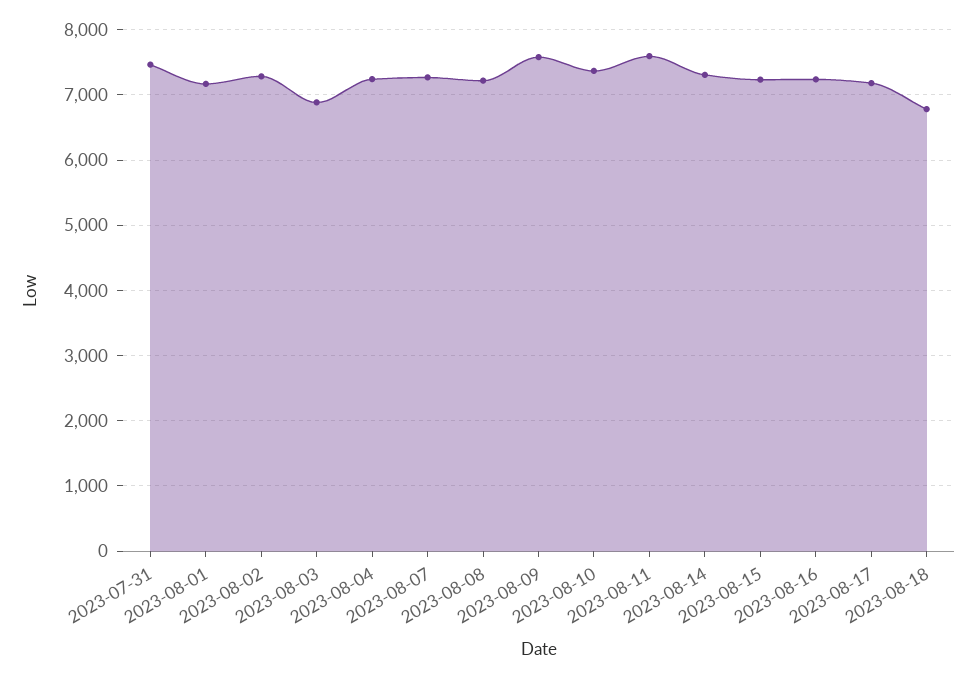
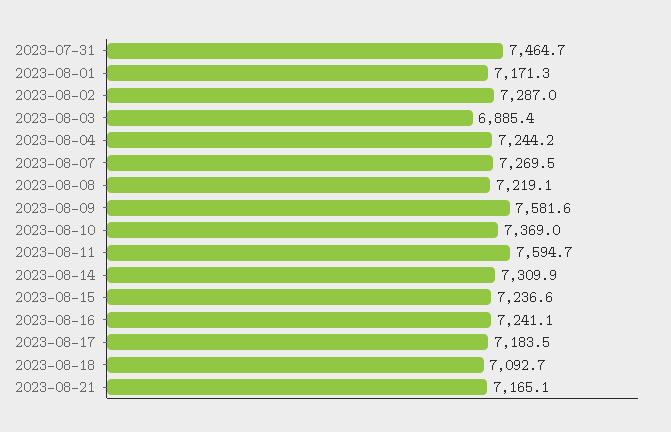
2023-08-18: 6800 -> 7092.7
2023-08-21: none -> 7165.1

